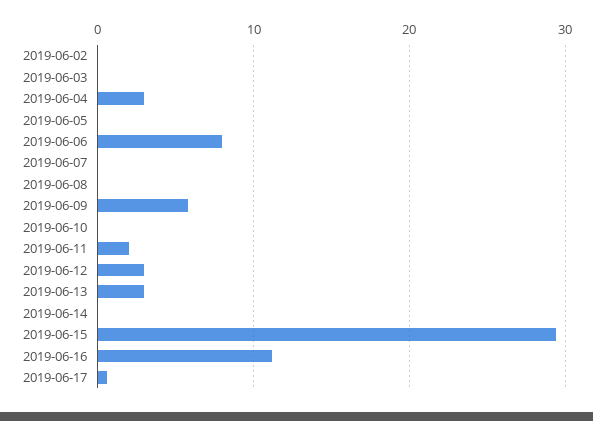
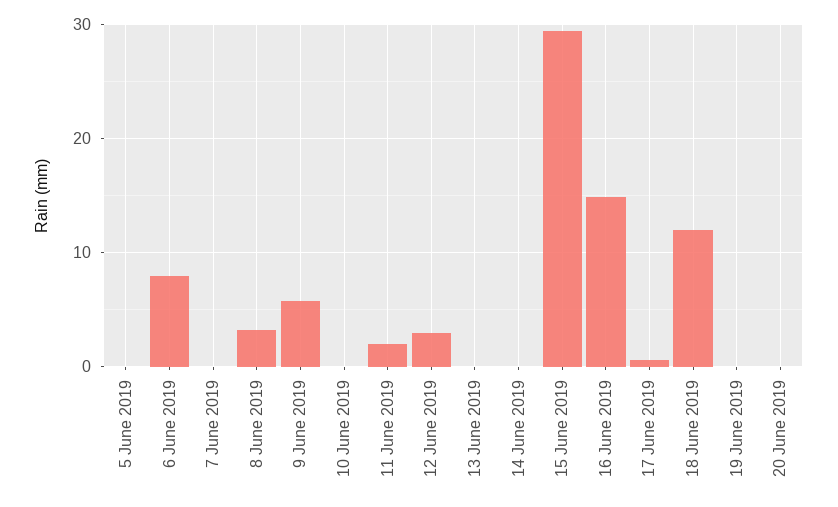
2019-06-02: 0 -> none
2019-06-03: 0 -> none
2019-06-04: 3 -> none
2019-06-08: 0 -> 3
2019-06-13: 3 -> 0
2019-06-16: 11 -> 15
18 June 2019: none -> 12
19 June 2019: none -> 0
20 June 2019: none -> 0

